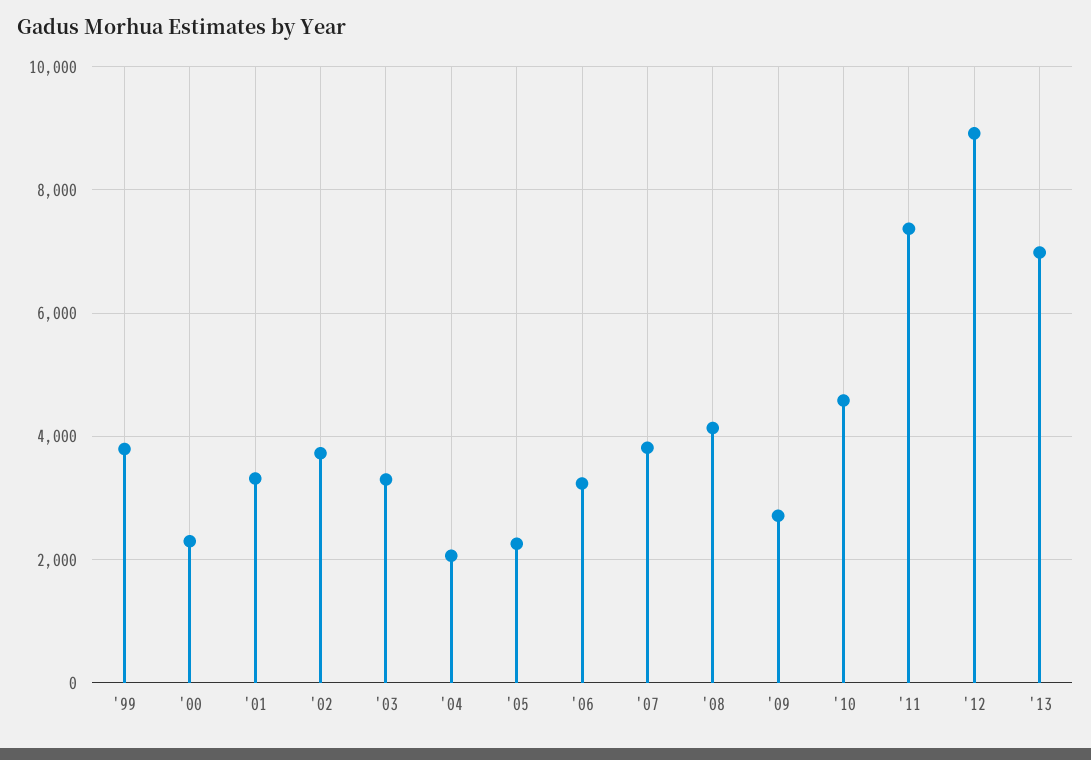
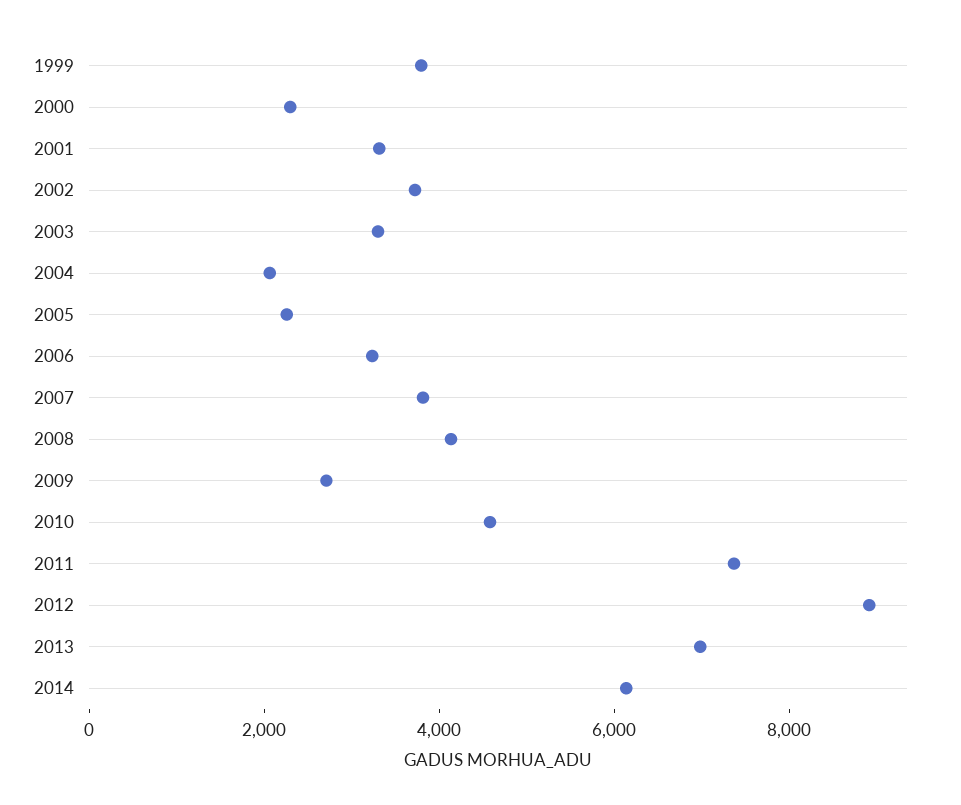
2014: none -> 6000

